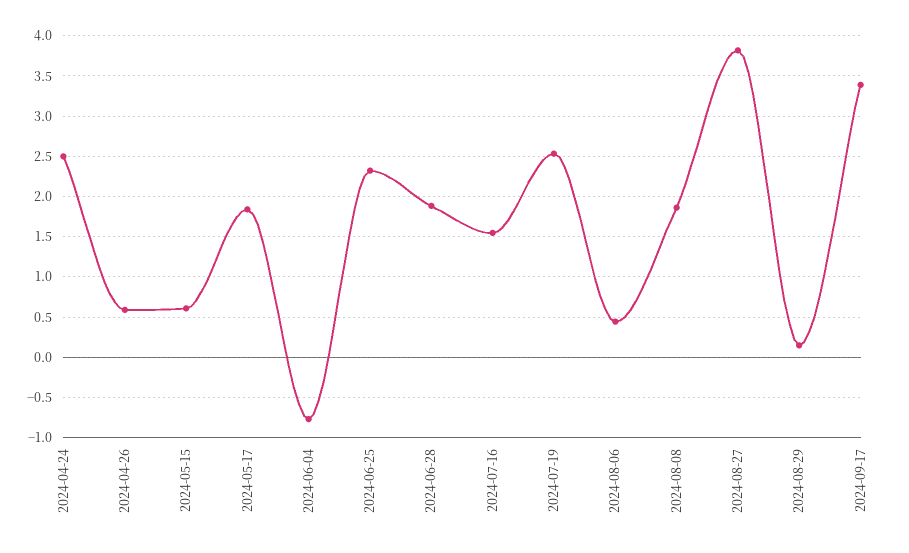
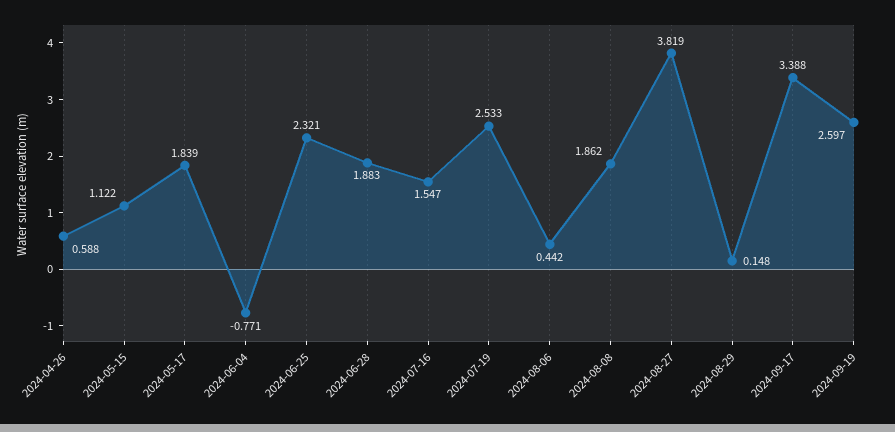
2024-04-24: 2.5 -> none
2024-05-15: 0.6 -> 1.122
2024-09-19: none -> 2.597

